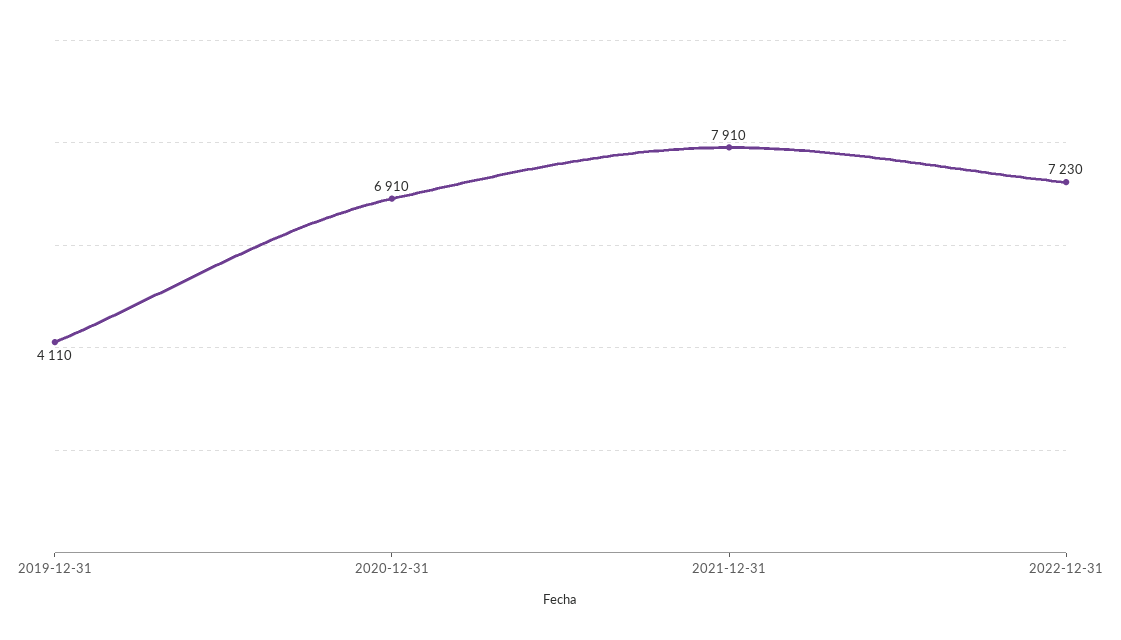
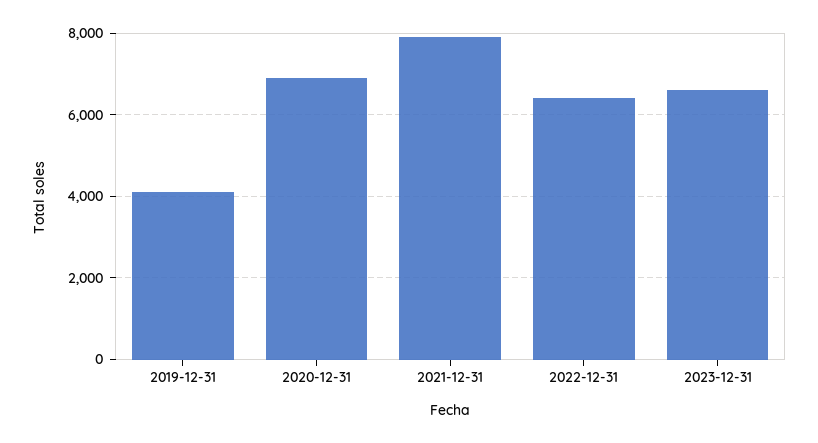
2022-12-31: 7230 -> 6400
2023-12-31: none -> 6600

